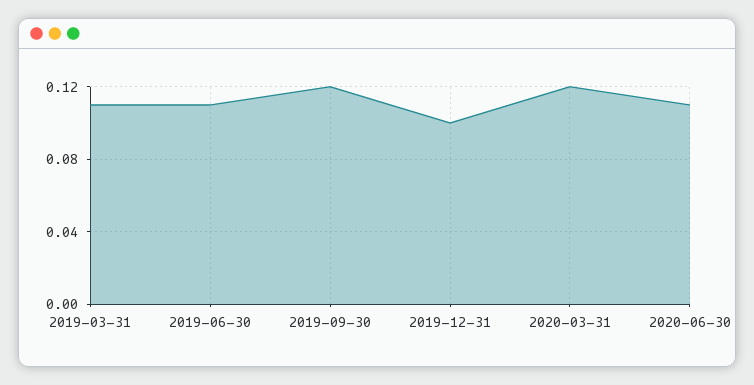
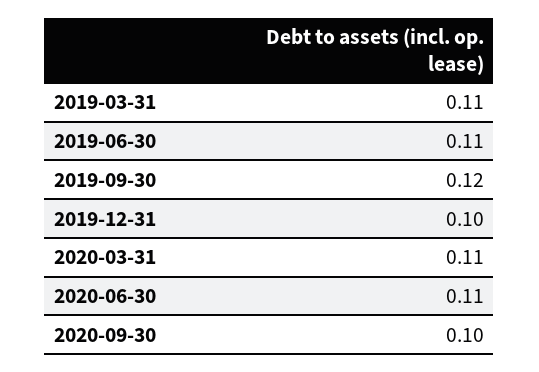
2020-03-31: 0.12 -> 0.11
2020-09-30: none -> 0.1

